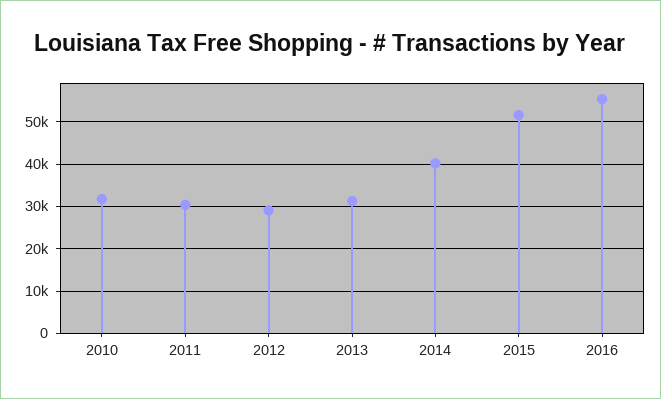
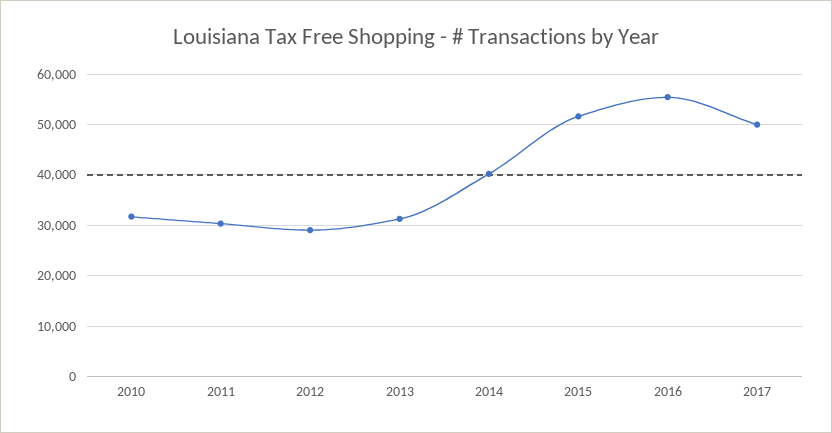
2017: none -> 50000

